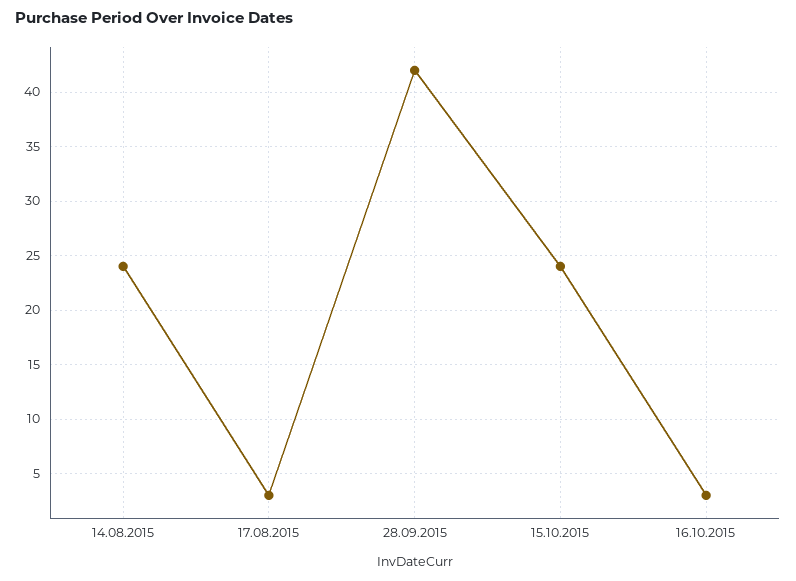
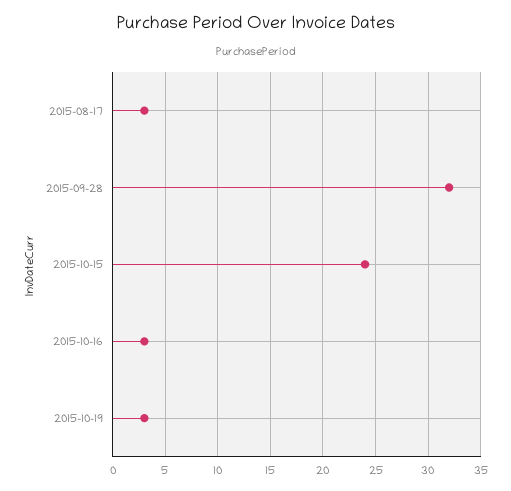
14.08.2015: 24 -> none
28.09.2015: 42 -> 32
2015-10-19: none -> 3

